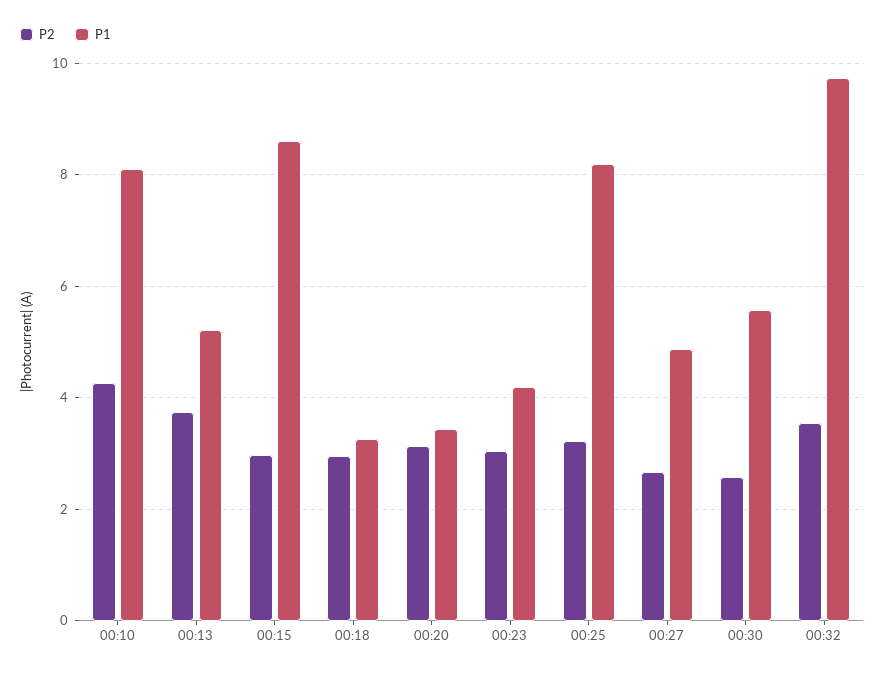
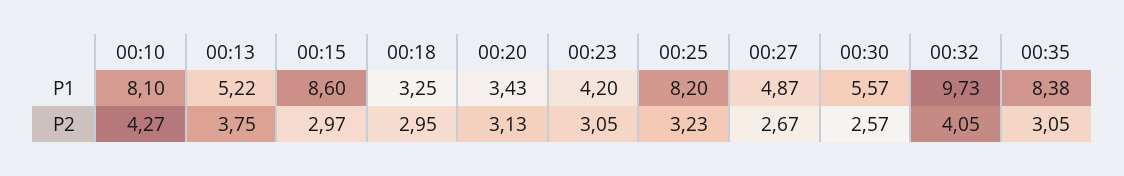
P2, 00:32: 3.6 -> 4.05
P1, 00:35: none -> 8.38
P2, 00:35: none -> 3.05

